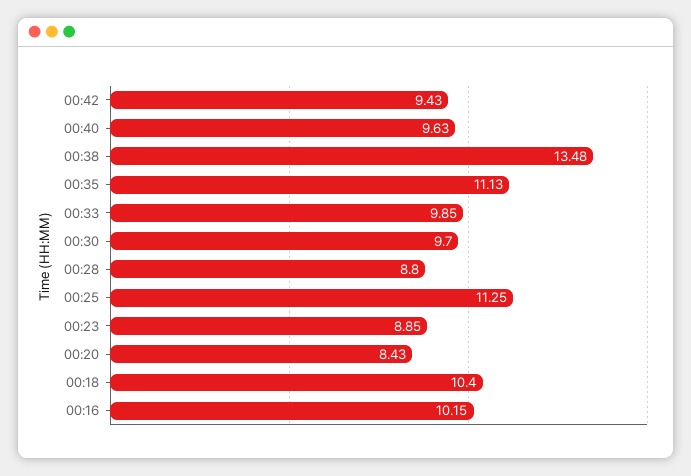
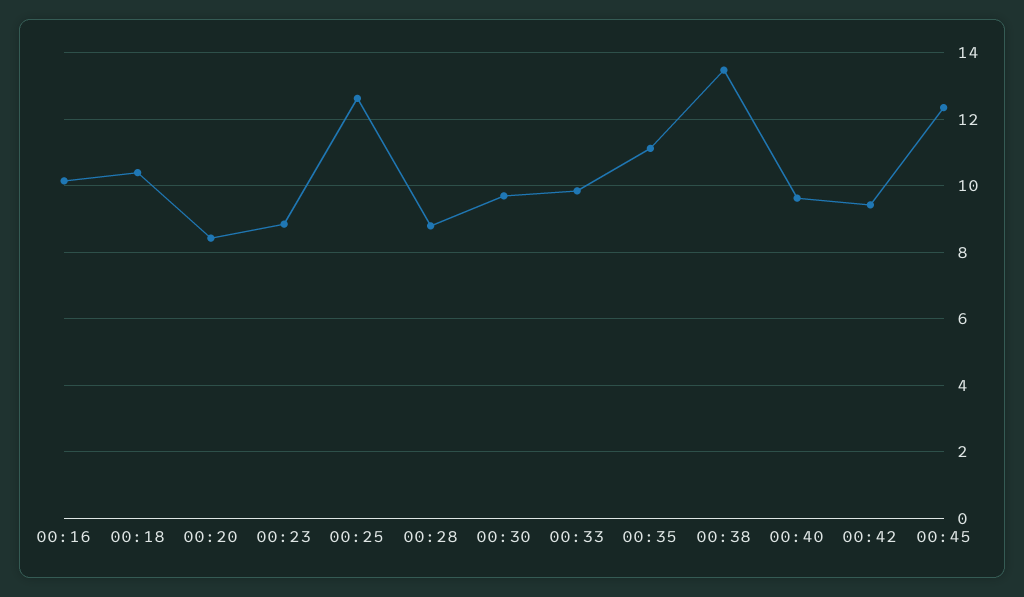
00:25: 11.25 -> 12.6
00:45: none -> 12.4

